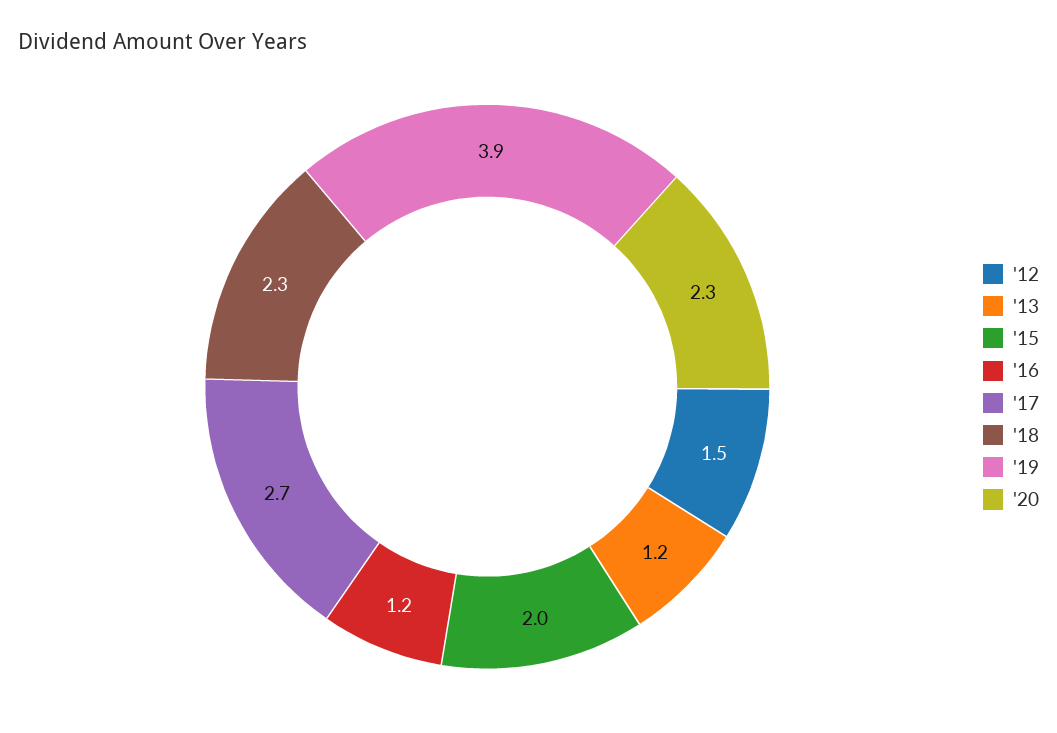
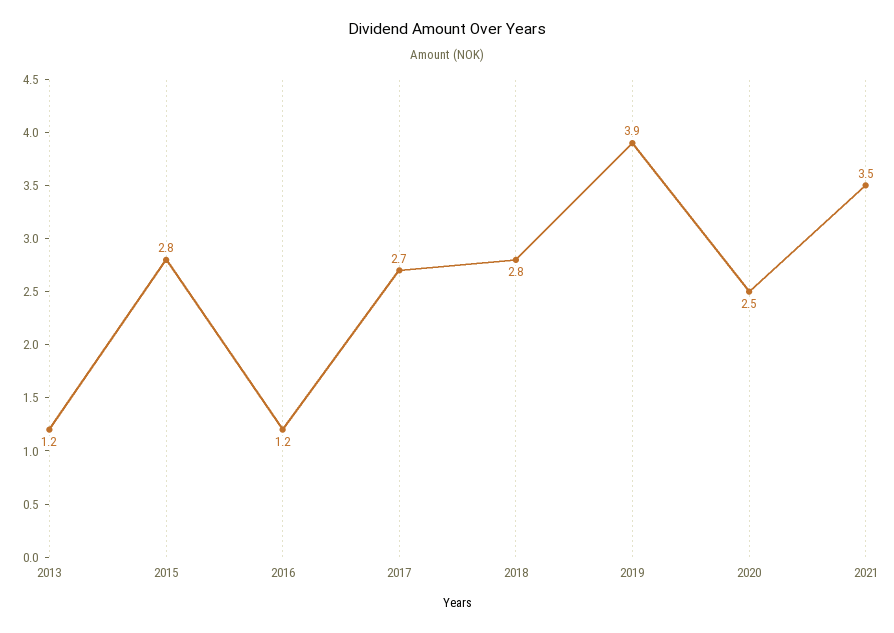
'12: 1.5 -> none
'15: 2 -> 2.8
'18: 2.3 -> 2.8
'20: 2.3 -> 2.5
2021: none -> 3.5

